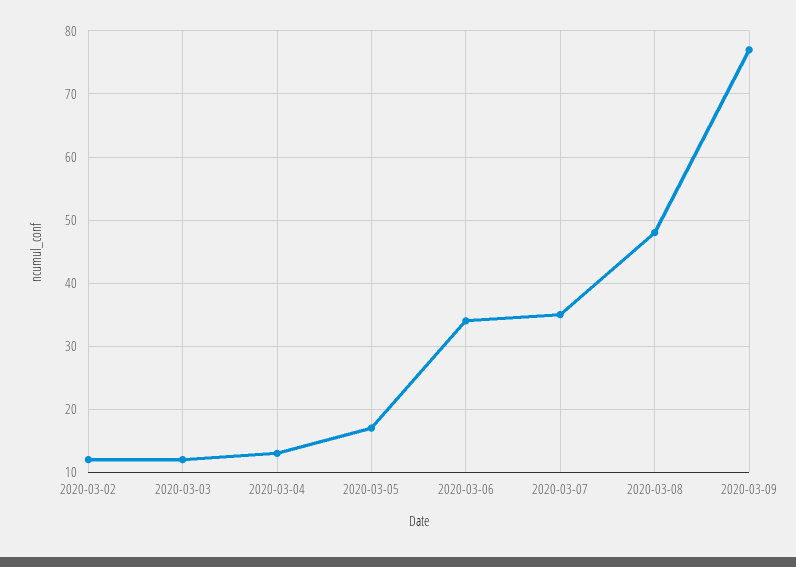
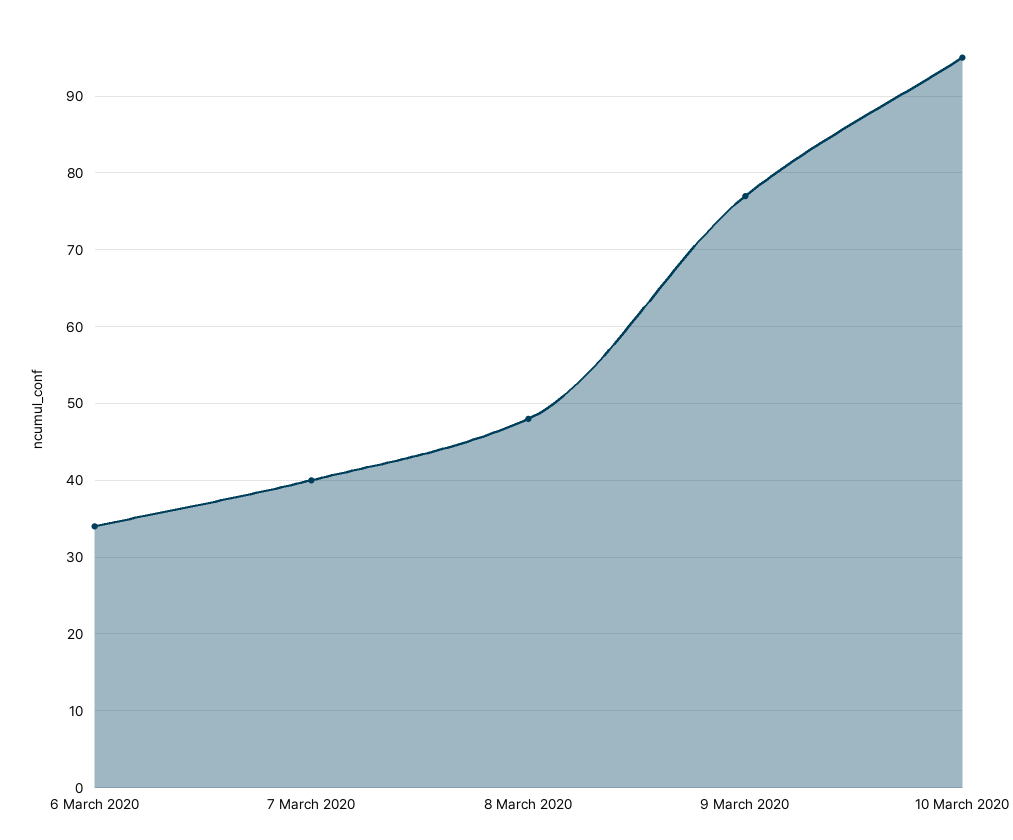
2020-03-02: 12 -> none
2020-03-03: 12 -> none
2020-03-04: 13 -> none
2020-03-05: 17 -> none
2020-03-07: 35 -> 40
10 March 2020: none -> 95

